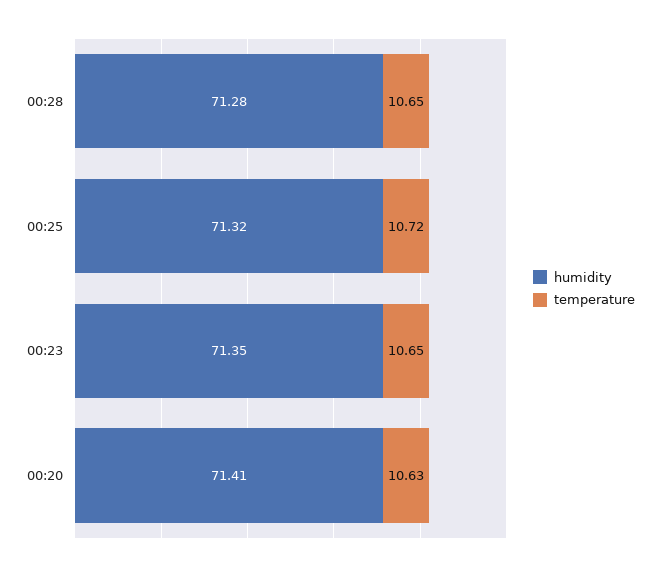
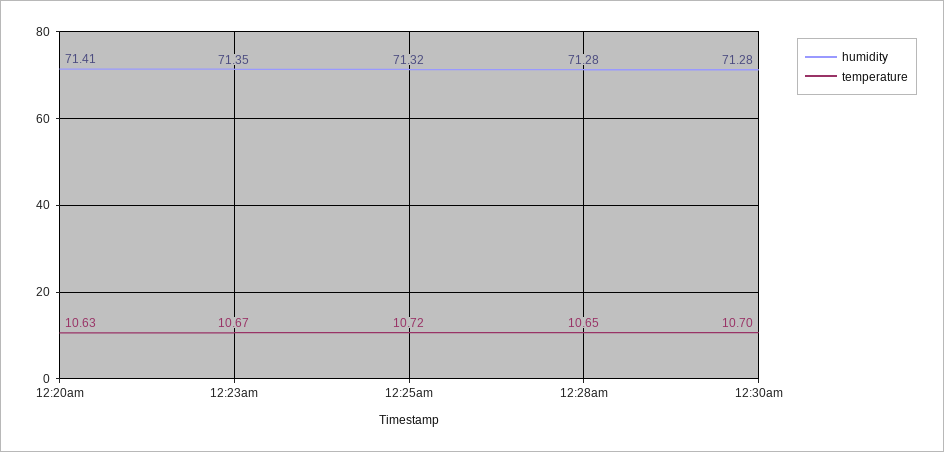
temperature, 00:23: 10.65 -> 10.67
humidity, 12:30am: none -> 71.28
temperature, 12:30am: none -> 10.7

